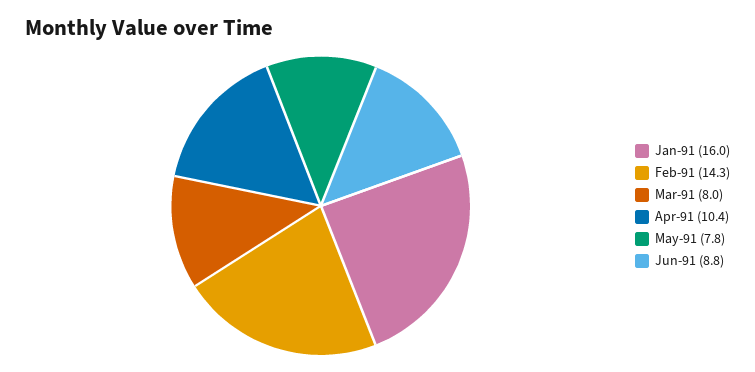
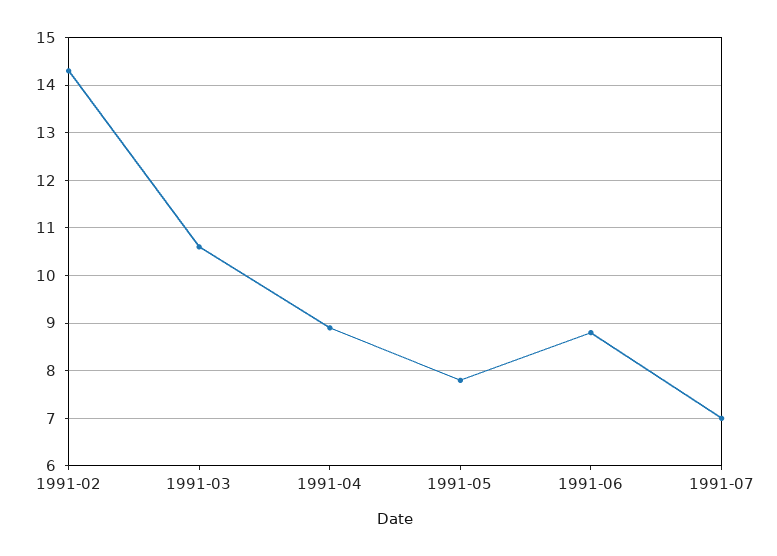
Jan-91: 16 -> none
Mar-91: 8 -> 10.5
Apr-91: 10.4 -> 9
1991-07: none -> 7

